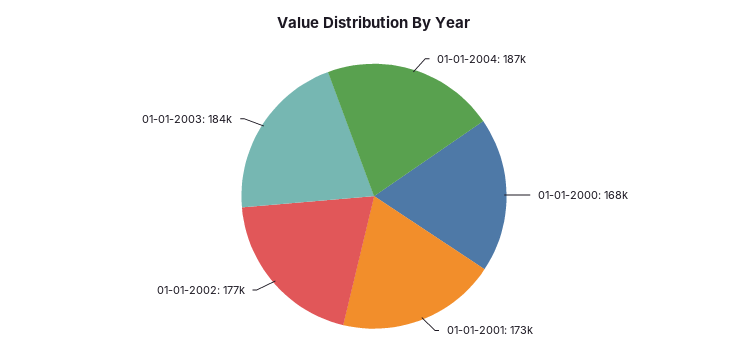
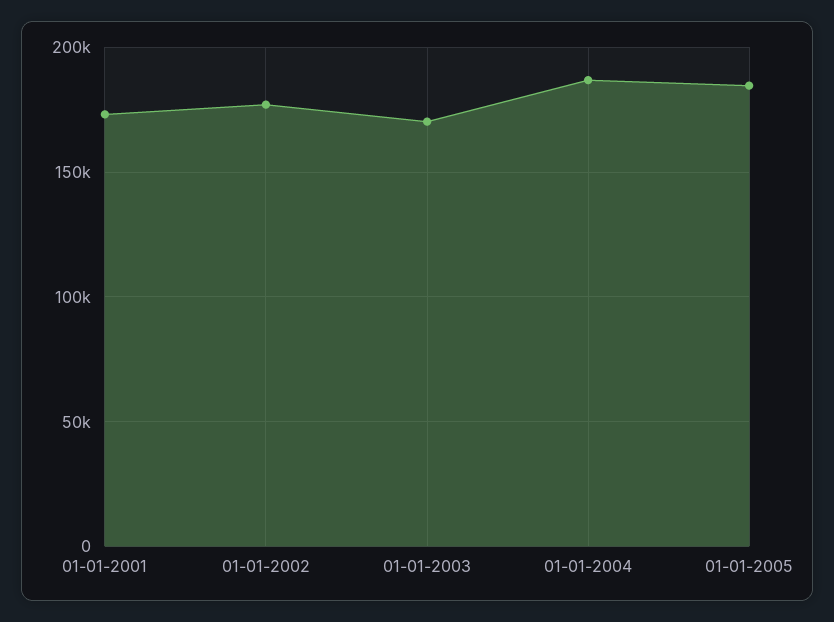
01-01-2000: 168000 -> none
01-01-2003: 184000 -> 170000
01-01-2005: none -> 185000

